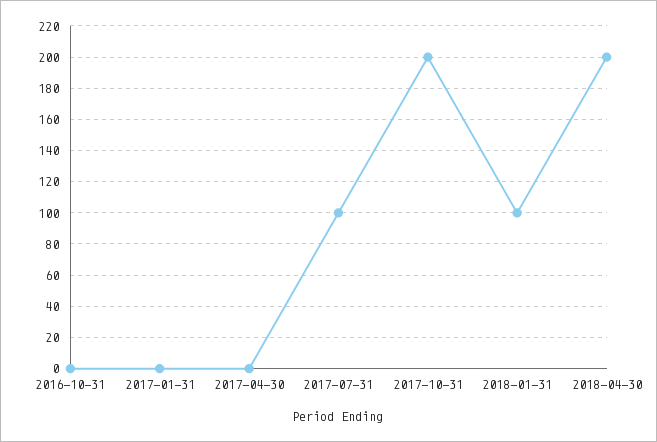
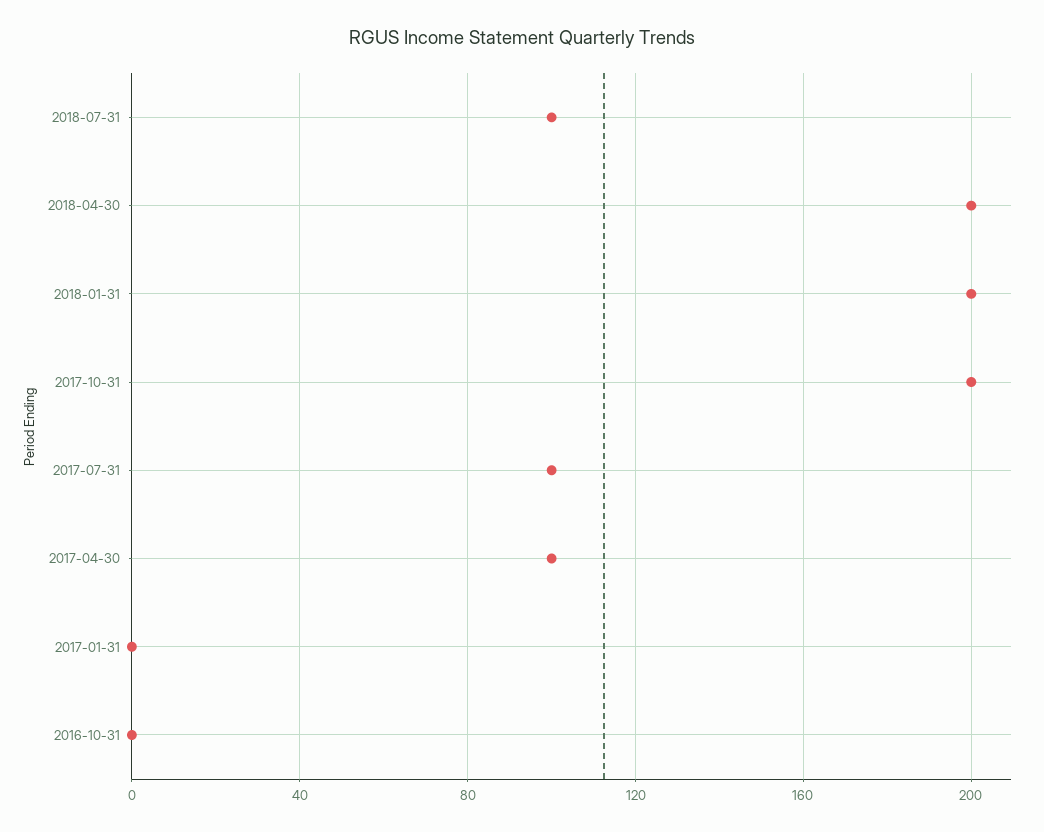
2017-04-30: 0 -> 100
2018-01-31: 100 -> 200
2018-07-31: none -> 100

